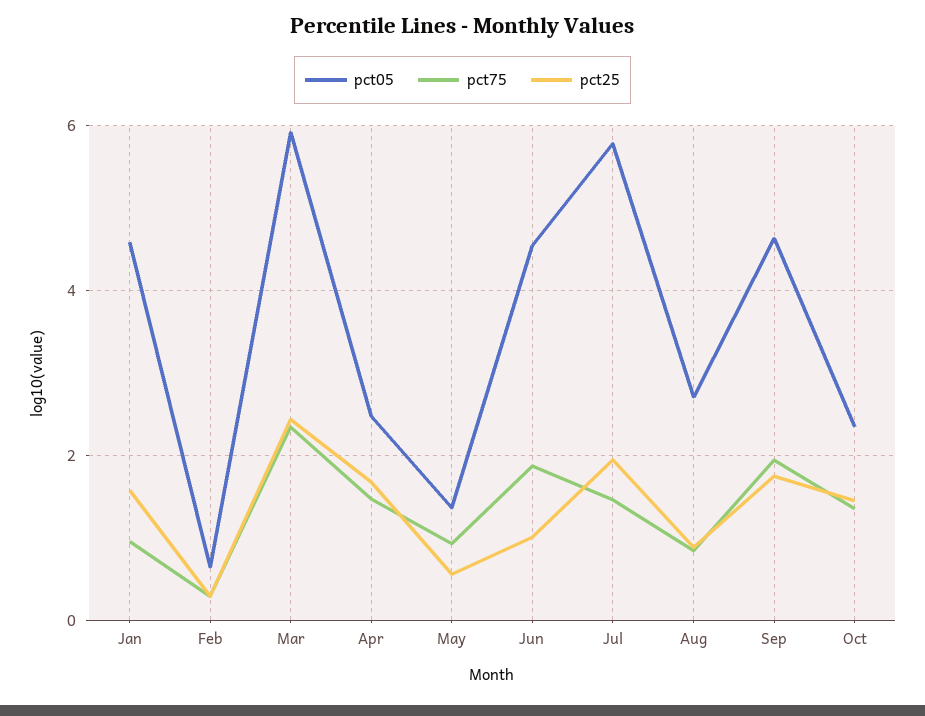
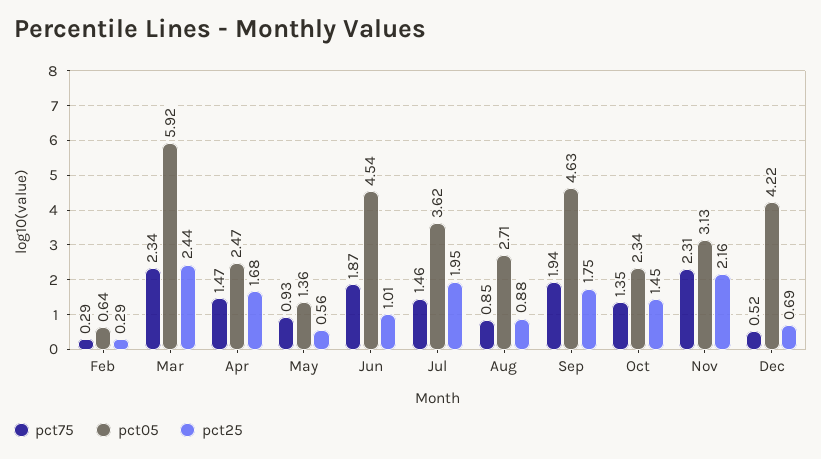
pct05, Jan: 4.6 -> none
pct75, Jan: 1 -> none
pct25, Jan: 1.6 -> none
pct05, Jul: 5.8 -> 3.62
pct75, Nov: none -> 2.31
pct05, Nov: none -> 3.13
pct25, Nov: none -> 2.16
pct75, Dec: none -> 0.52
pct05, Dec: none -> 4.22
pct25, Dec: none -> 0.69

